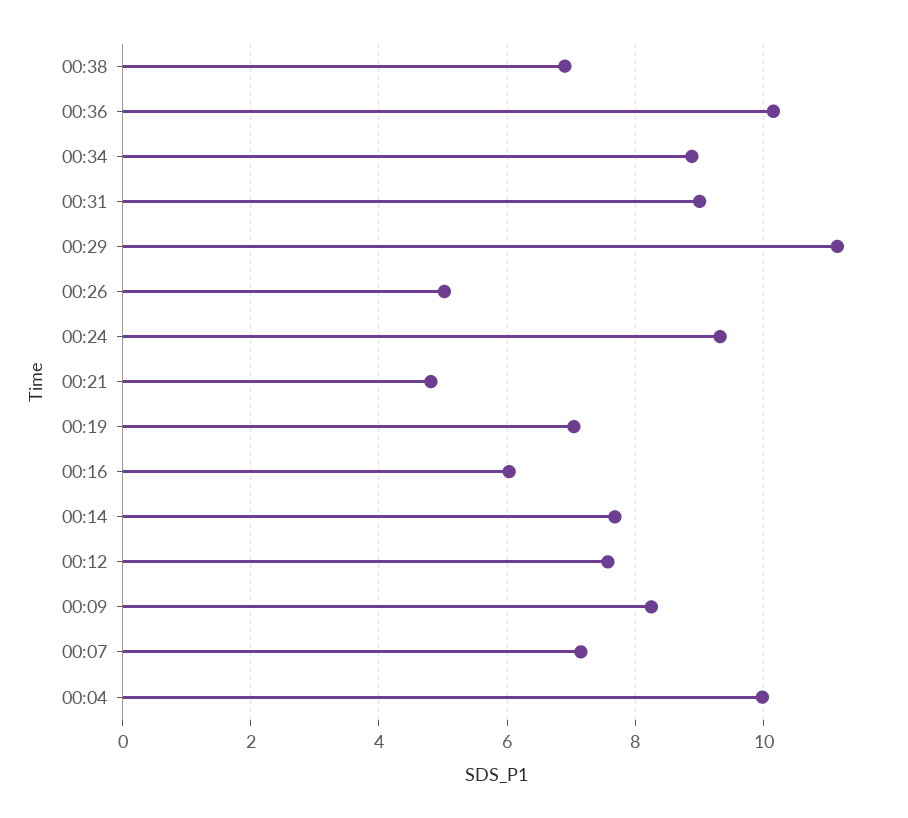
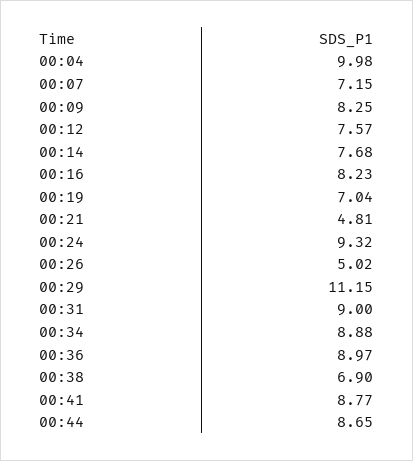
00:36: 10.2 -> 8.97
00:16: 6 -> 8.23
00:41: none -> 8.77
00:44: none -> 8.65

